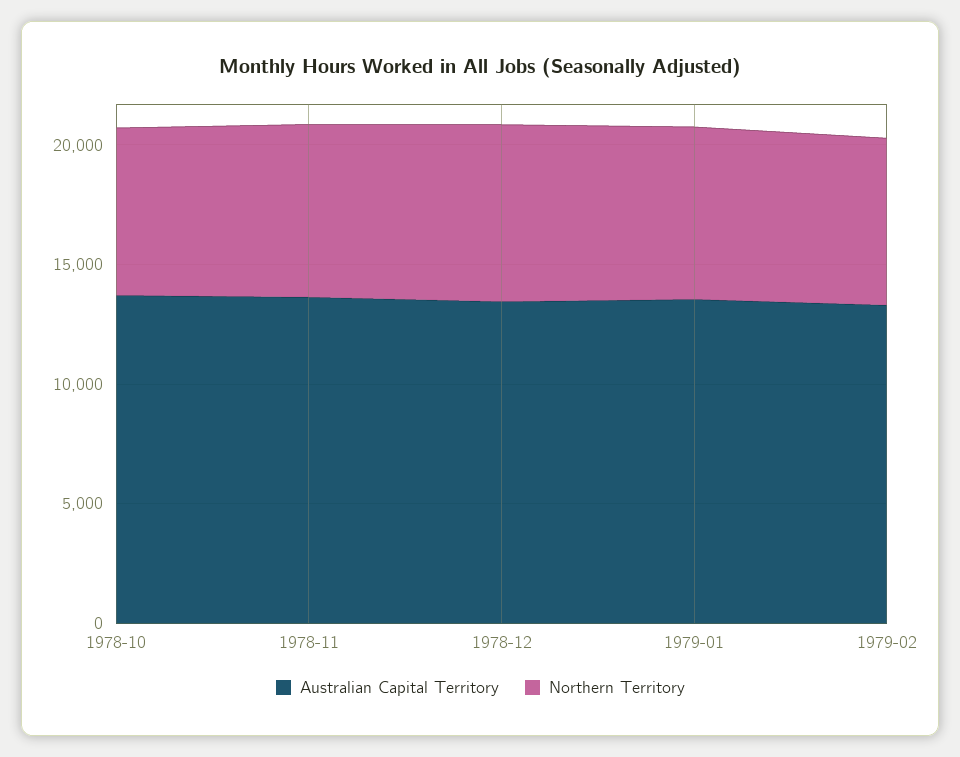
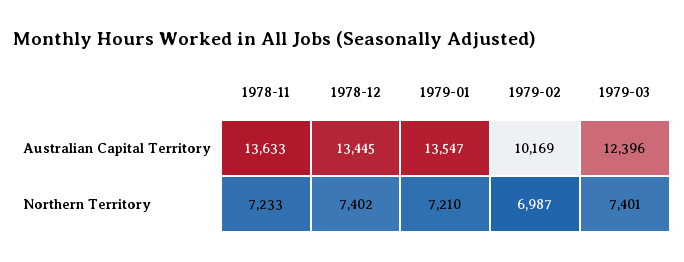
Australian Capital Territory, 1978-10: 14000 -> none
Northern Territory, 1978-10: 7000 -> none
Australian Capital Territory, 1979-02: 13000 -> 10169
Australian Capital Territory, 1979-03: none -> 12396
Northern Territory, 1979-03: none -> 7401

